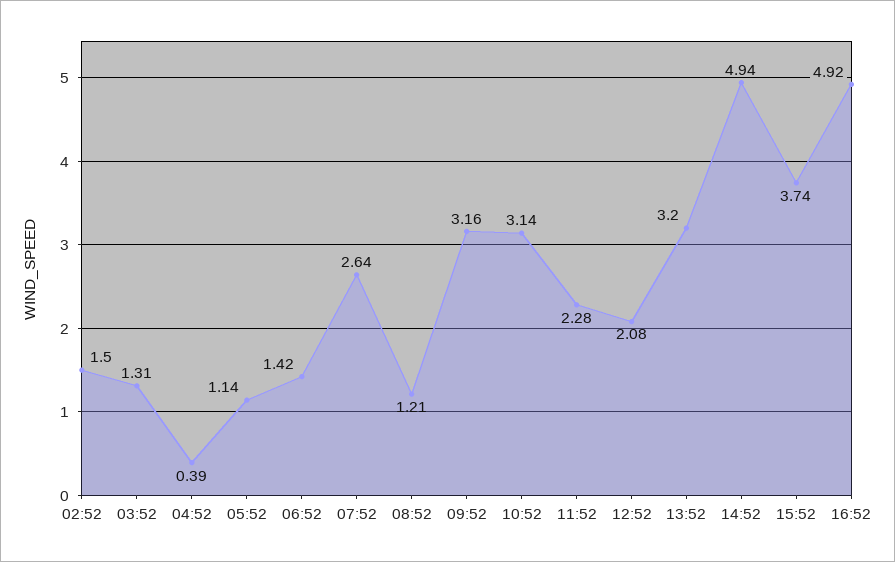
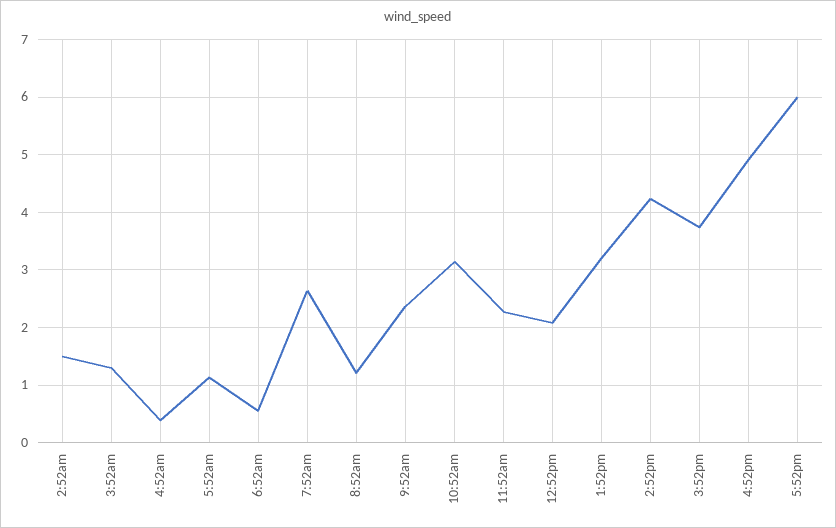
06:52: 1.42 -> 0.6
09:52: 3.16 -> 2.4
14:52: 4.94 -> 4.2
5:52pm: none -> 6

